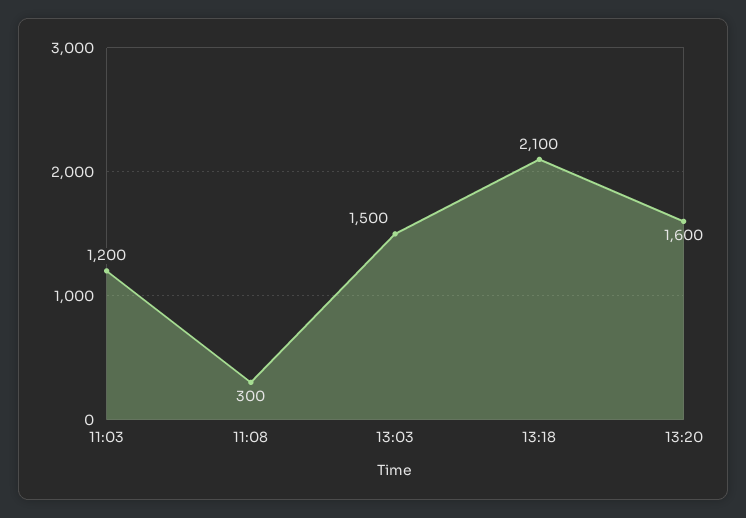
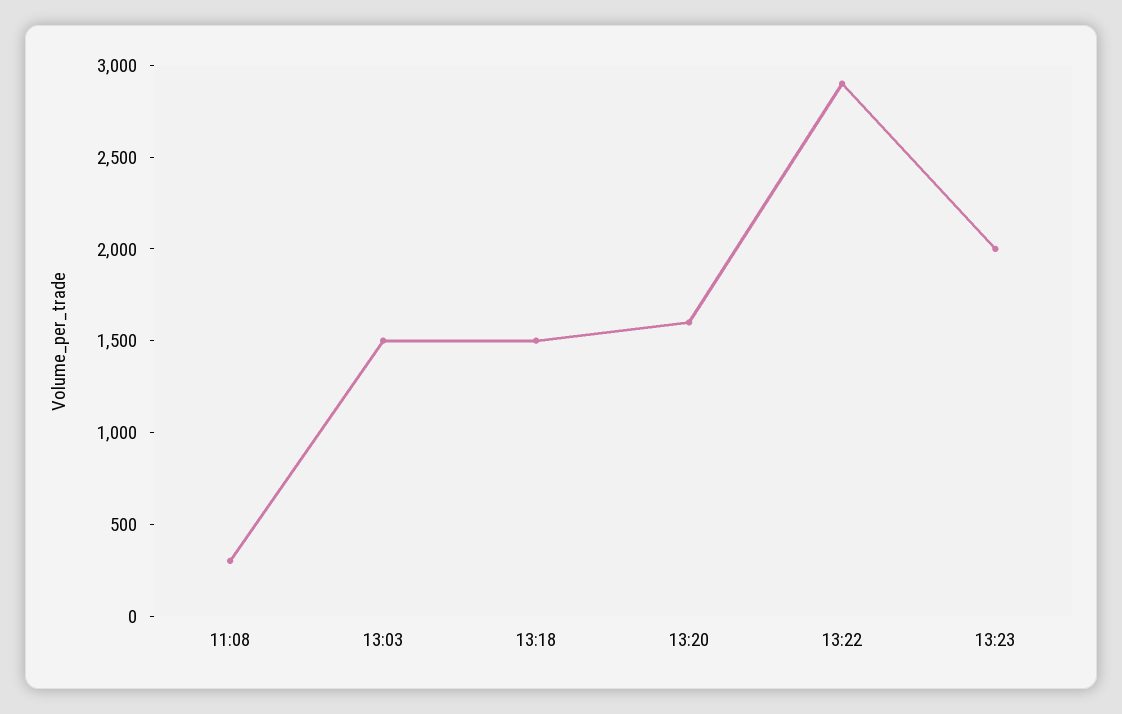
11:03: 1200 -> none
13:18: 2100 -> 1500
13:22: none -> 2900
13:23: none -> 2000

